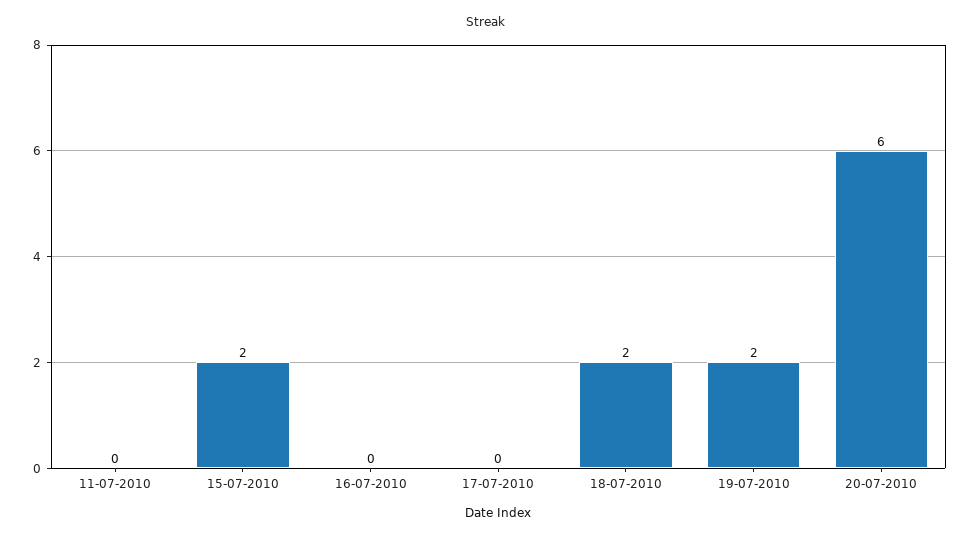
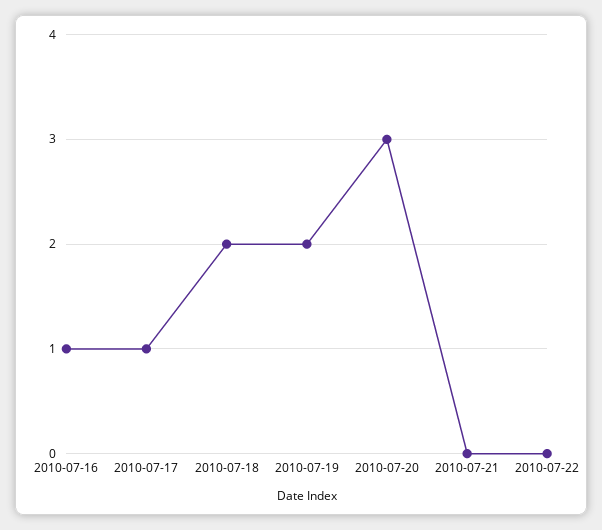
11-07-2010: 0 -> none
15-07-2010: 2 -> none
16-07-2010: 0 -> 1
17-07-2010: 0 -> 1
20-07-2010: 6 -> 3
2010-07-21: none -> 0
2010-07-22: none -> 0

